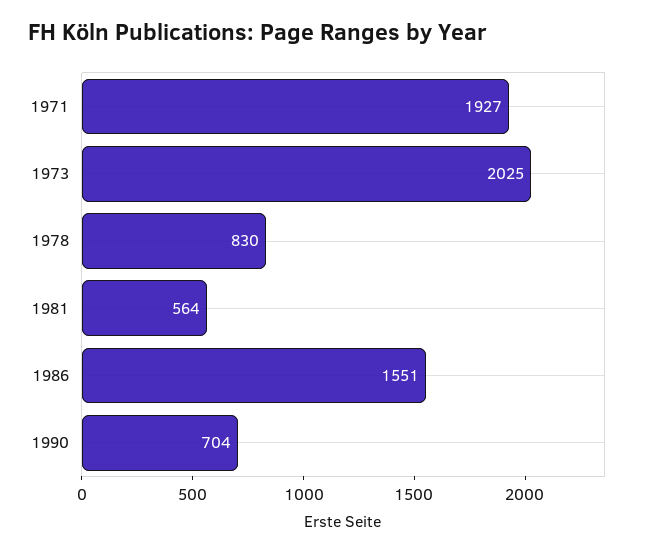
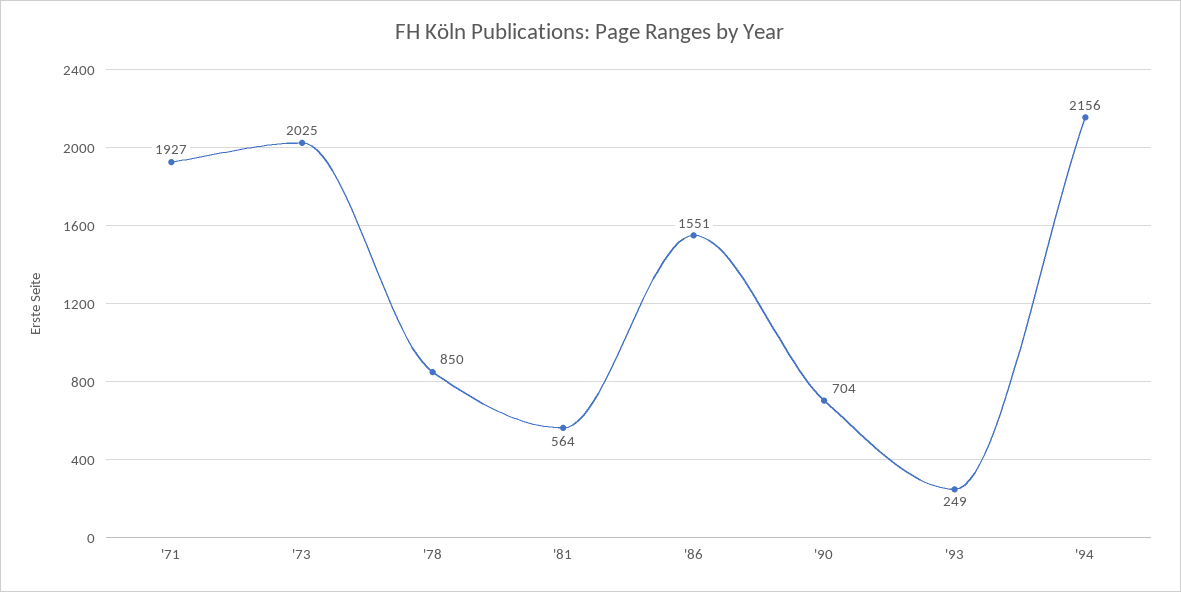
1978: 830 -> 850
'93: none -> 249
'94: none -> 2156

